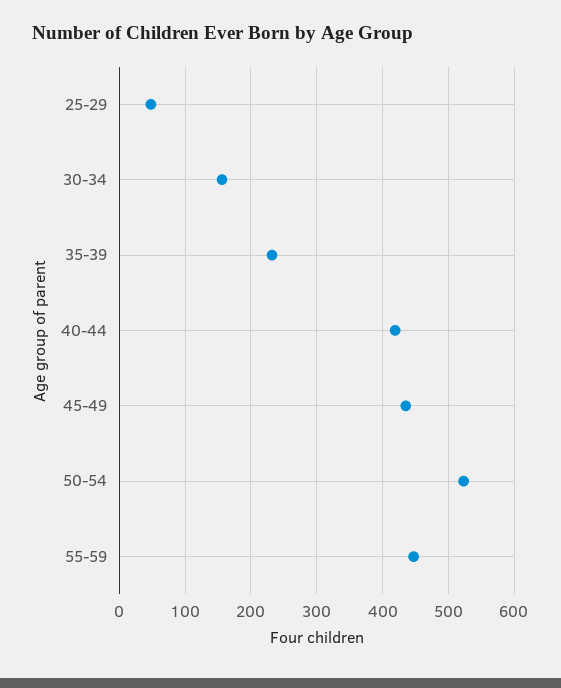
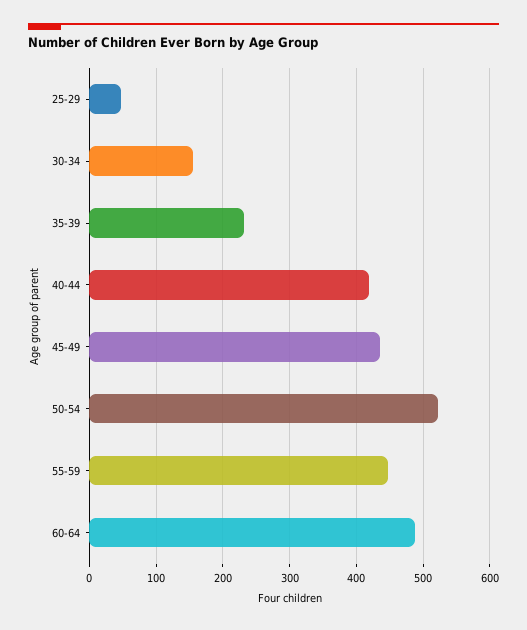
60-64: none -> 490

